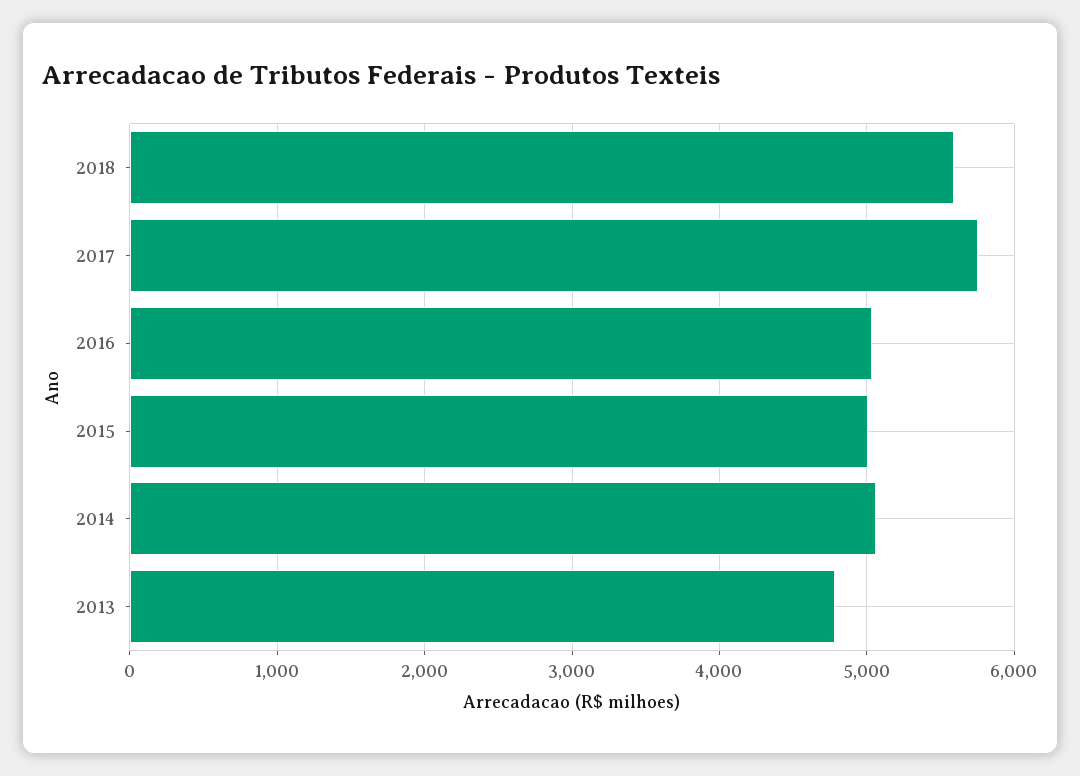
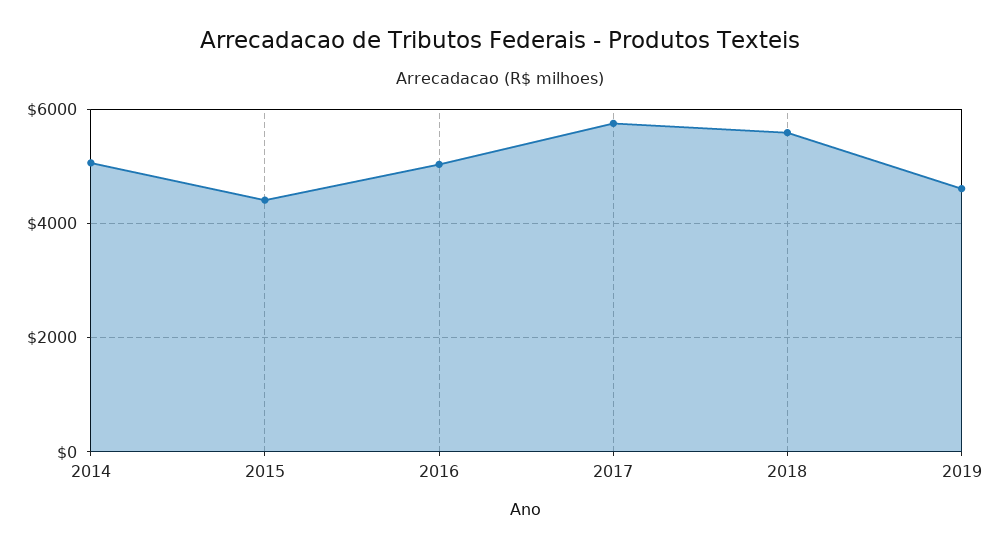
2015: 5000 -> 4400
2013: 4800 -> none
2019: none -> 4600

